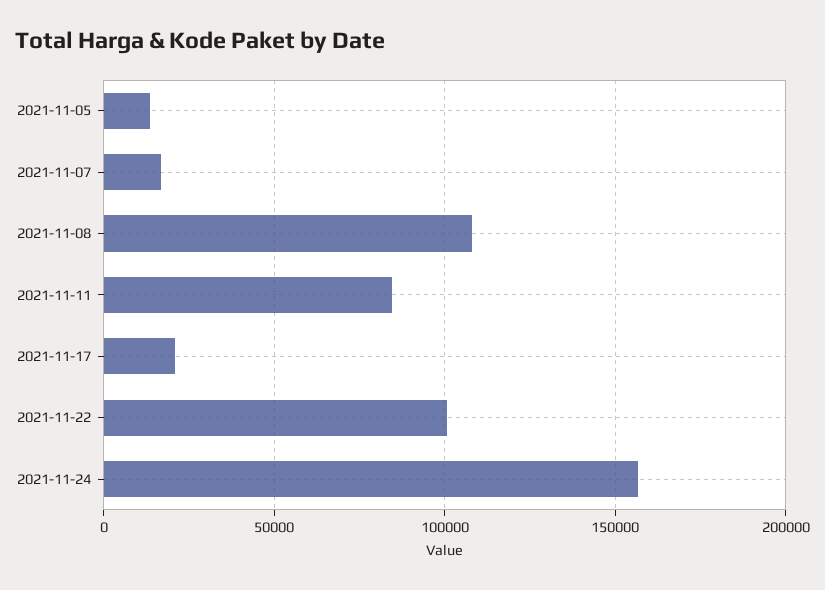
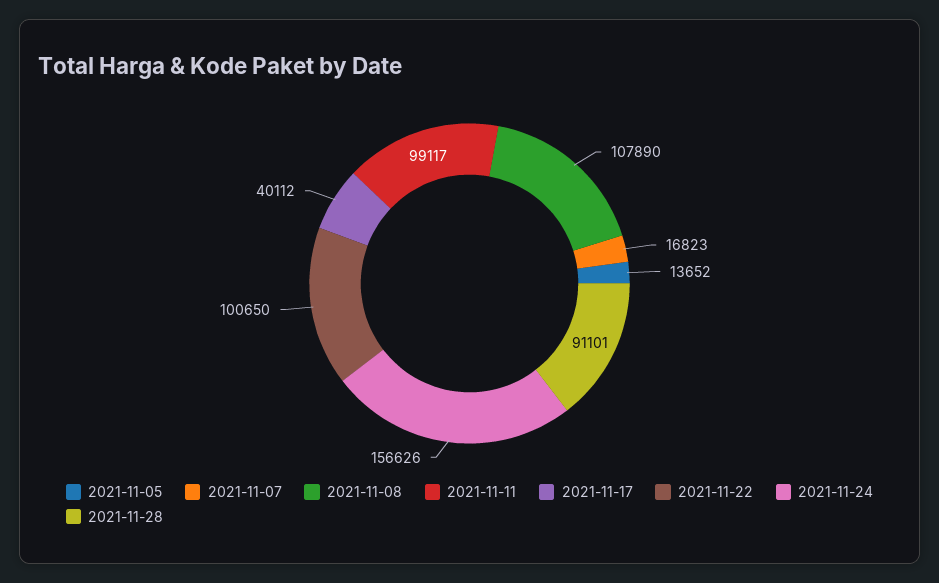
2021-11-11: 85000 -> 99117
2021-11-17: 20000 -> 40112
2021-11-28: none -> 91101

